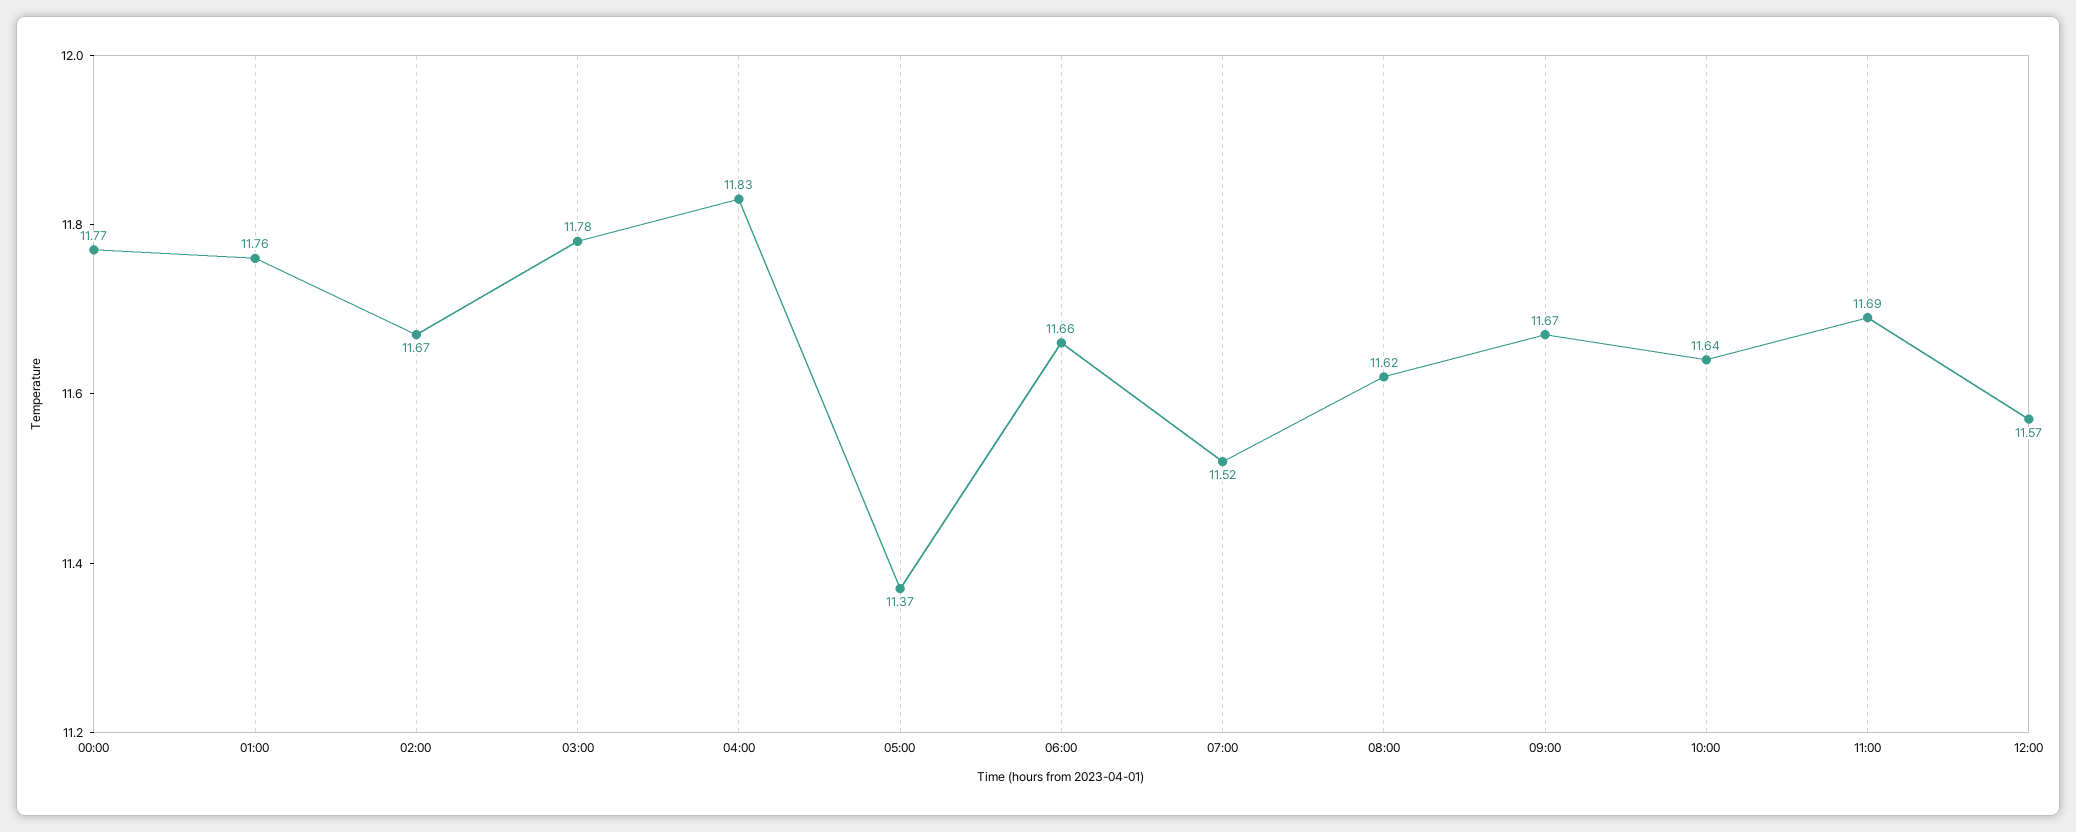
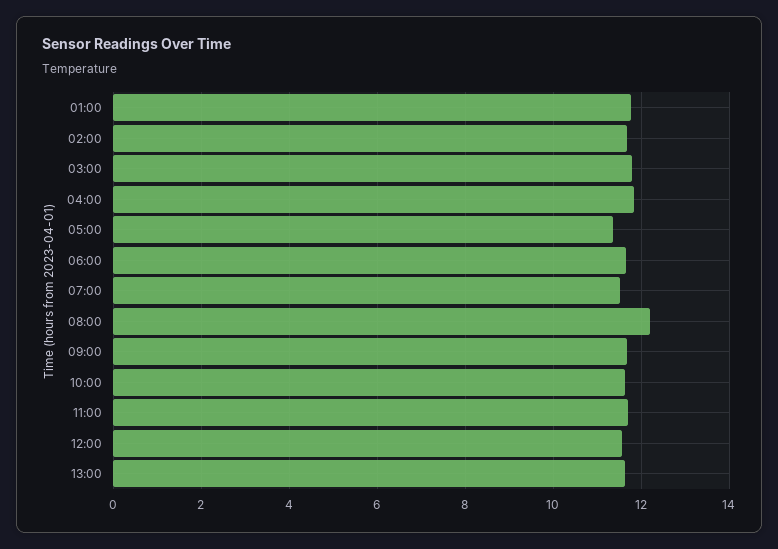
00:00: 11.77 -> none
08:00: 11.62 -> 12.2
13:00: none -> 11.6

